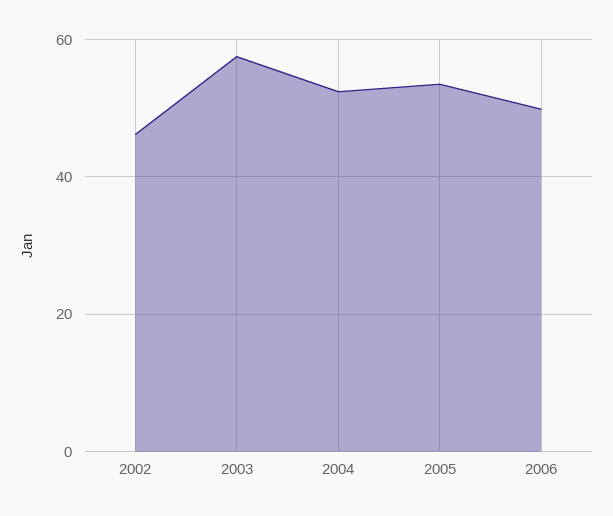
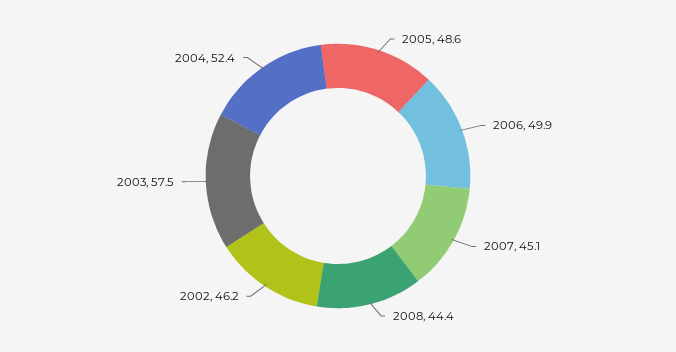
2005: 54 -> 48.6
2007: none -> 45.1
2008: none -> 44.4

